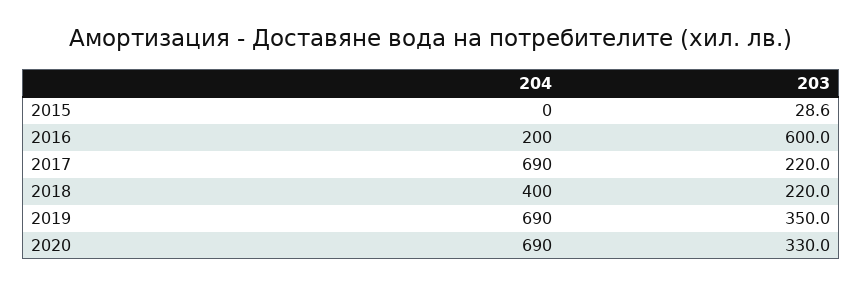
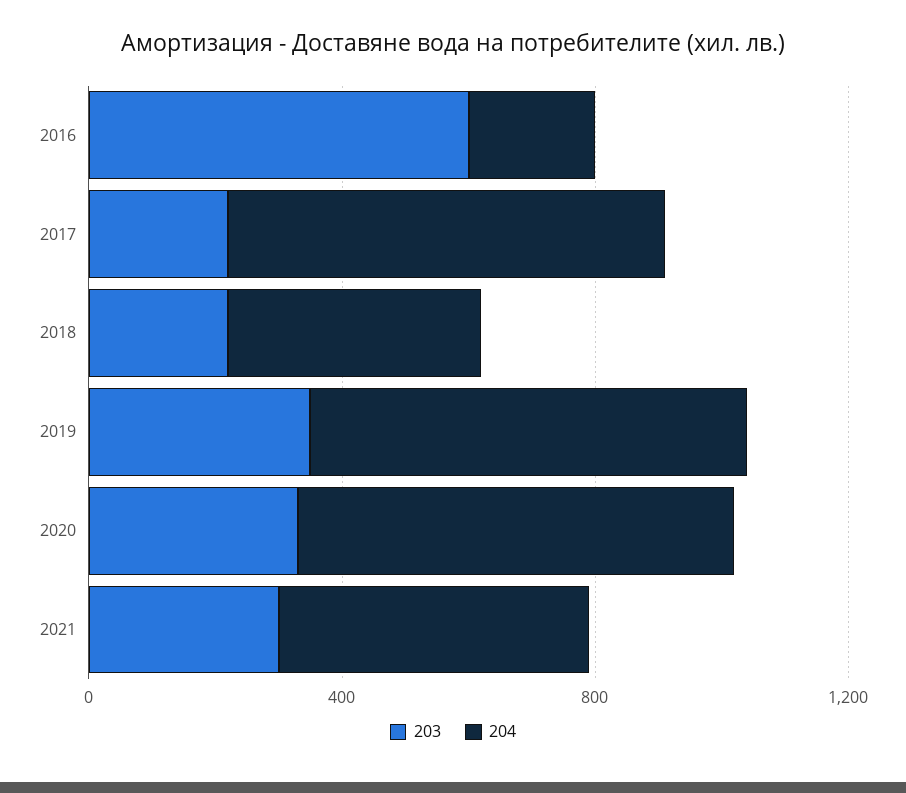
204, 2015: 0 -> none
203, 2015: 28.6 -> none
203, 2021: none -> 300
204, 2021: none -> 500

